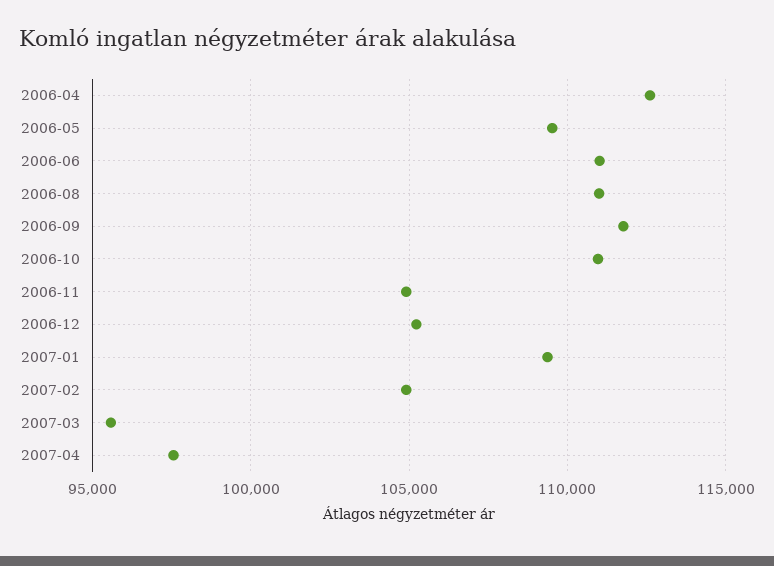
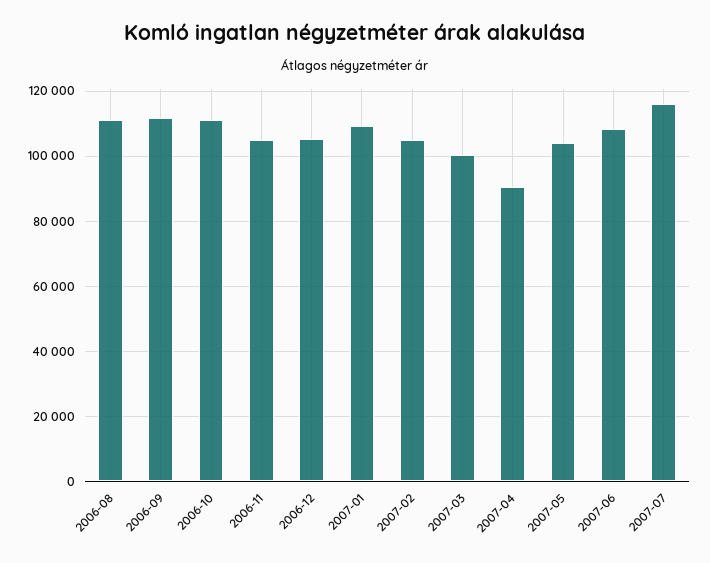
2006-04: 112500 -> none
2006-05: 109500 -> none
2006-06: 111000 -> none
2007-03: 95500 -> 100000
2007-04: 97500 -> 90000
2007-05: none -> 104000
2007-06: none -> 108000
2007-07: none -> 116000

